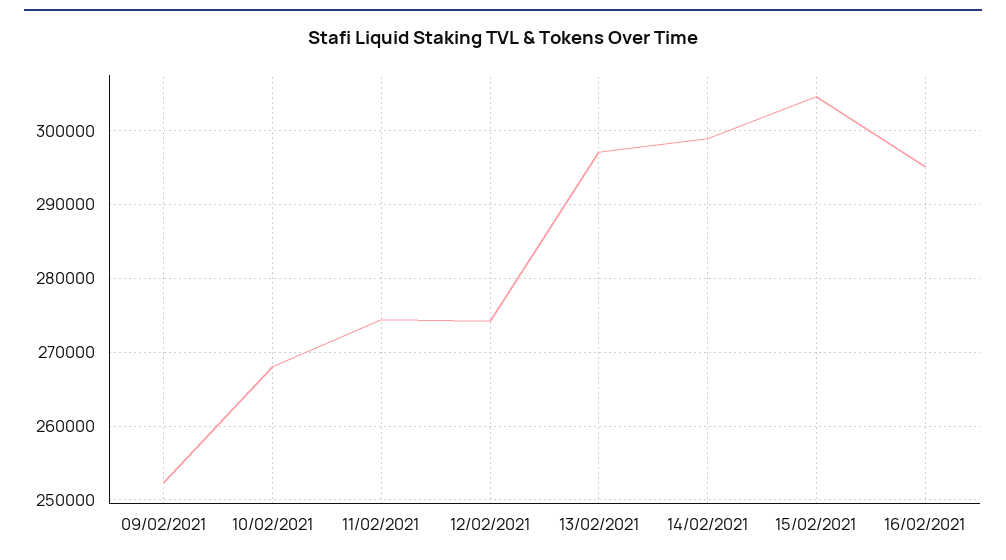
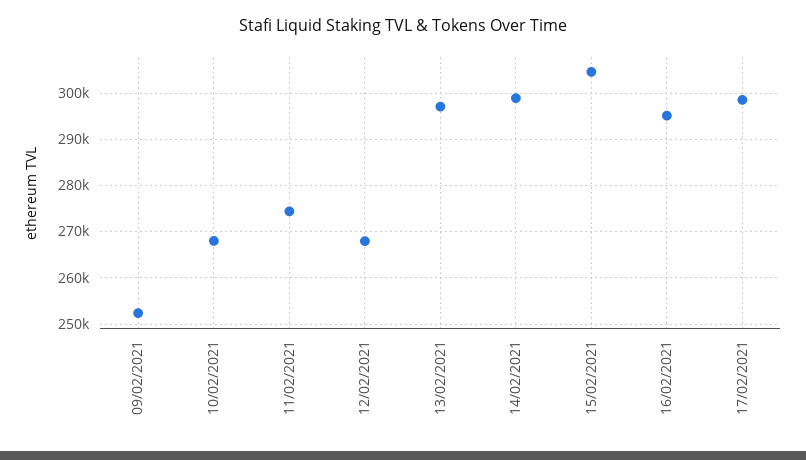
12/02/2021: 274000 -> 268000
17/02/2021: none -> 298000

